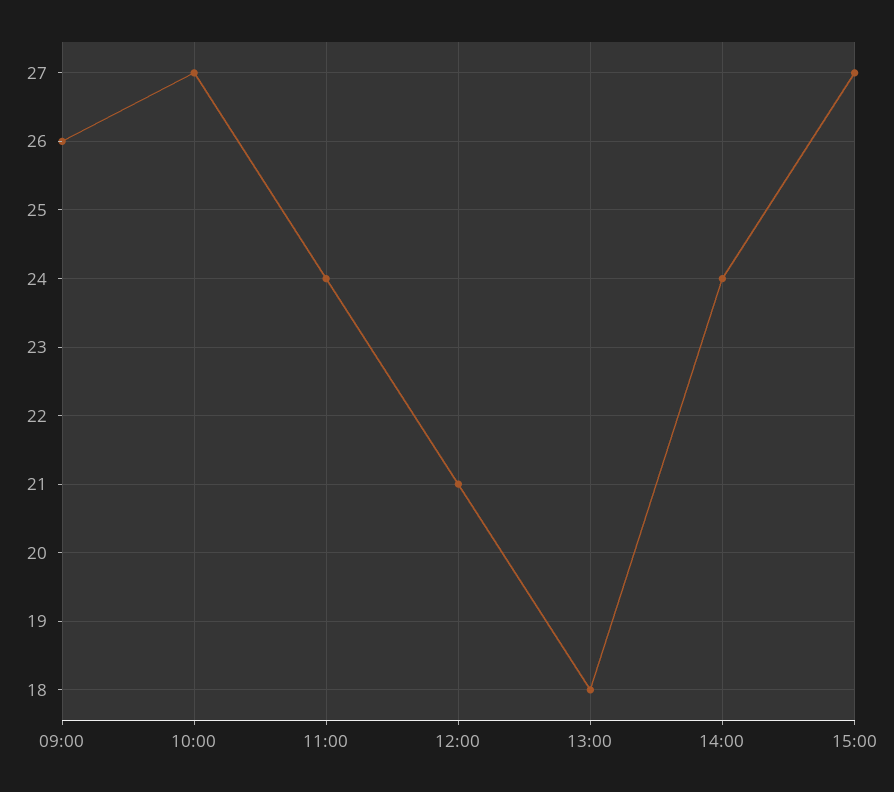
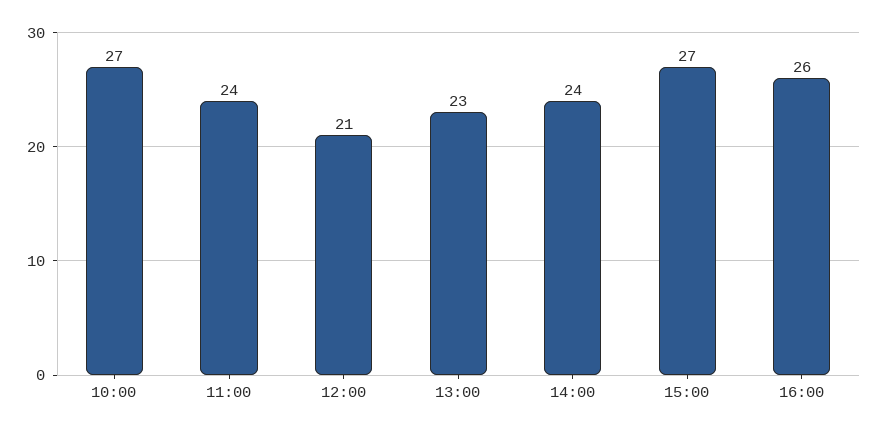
09:00: 26 -> none
13:00: 18 -> 23
16:00: none -> 26

